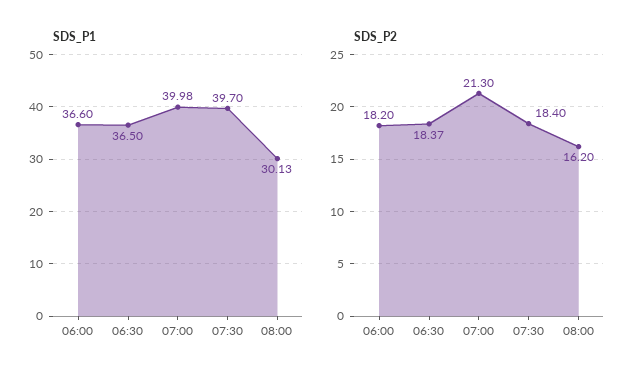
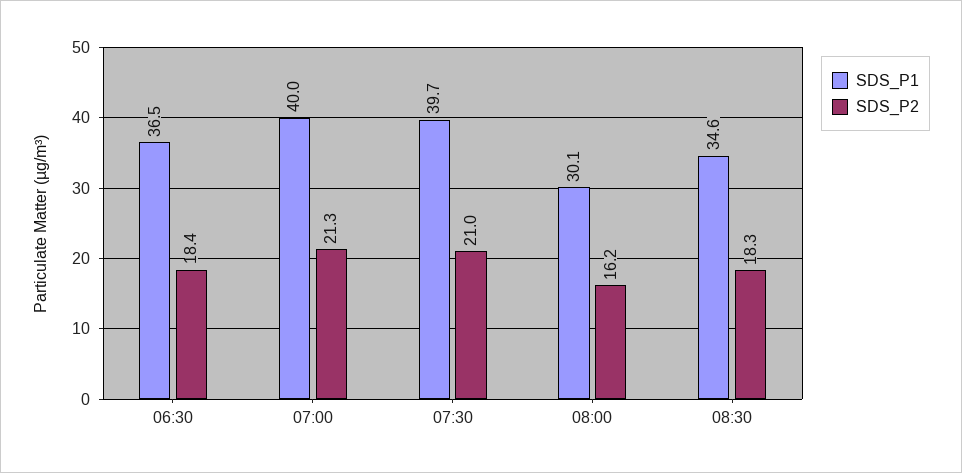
SDS_P1, 06:00: 36.6 -> none
SDS_P2, 06:00: 18.2 -> none
SDS_P2, 07:30: 18.4 -> 21
SDS_P1, 08:30: none -> 34.6
SDS_P2, 08:30: none -> 18.3

